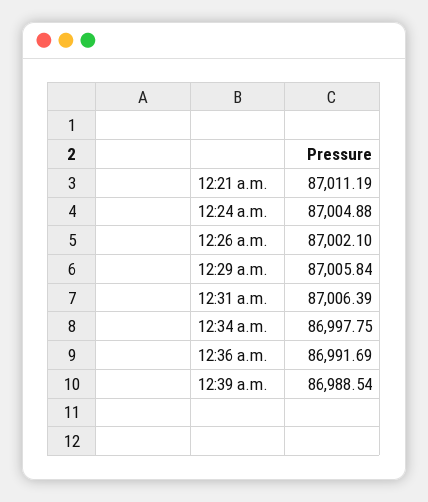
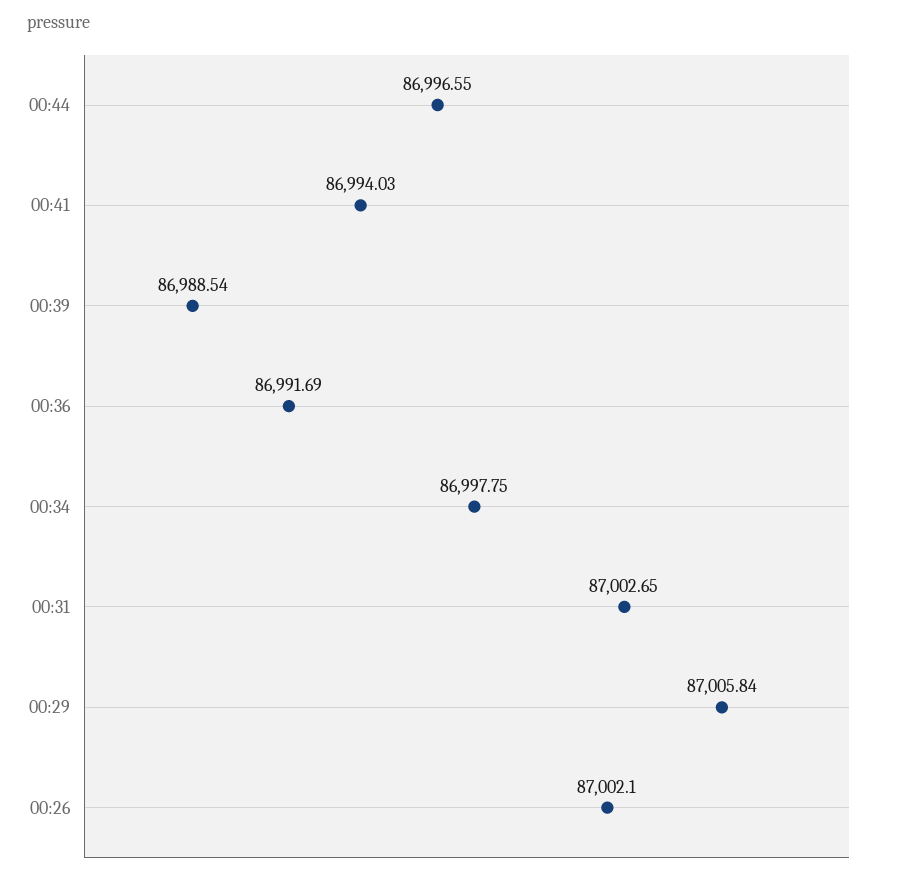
12:21 a.m.: 87011.19 -> none
12:24 a.m.: 87004.88 -> none
12:31 a.m.: 87006.39 -> 87002.65
00:44: none -> 86996.55
00:41: none -> 86994.03

